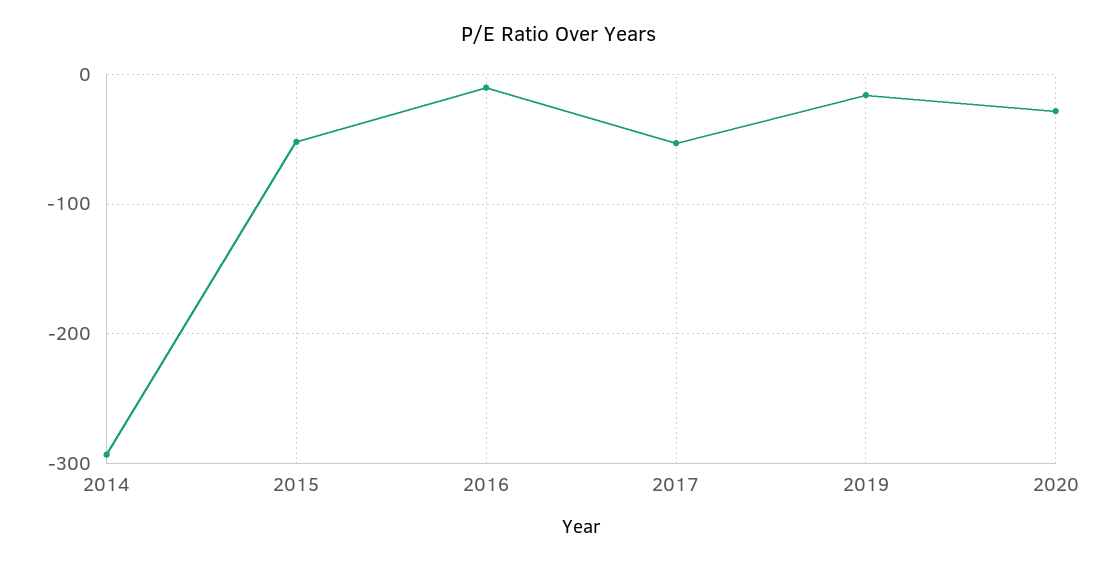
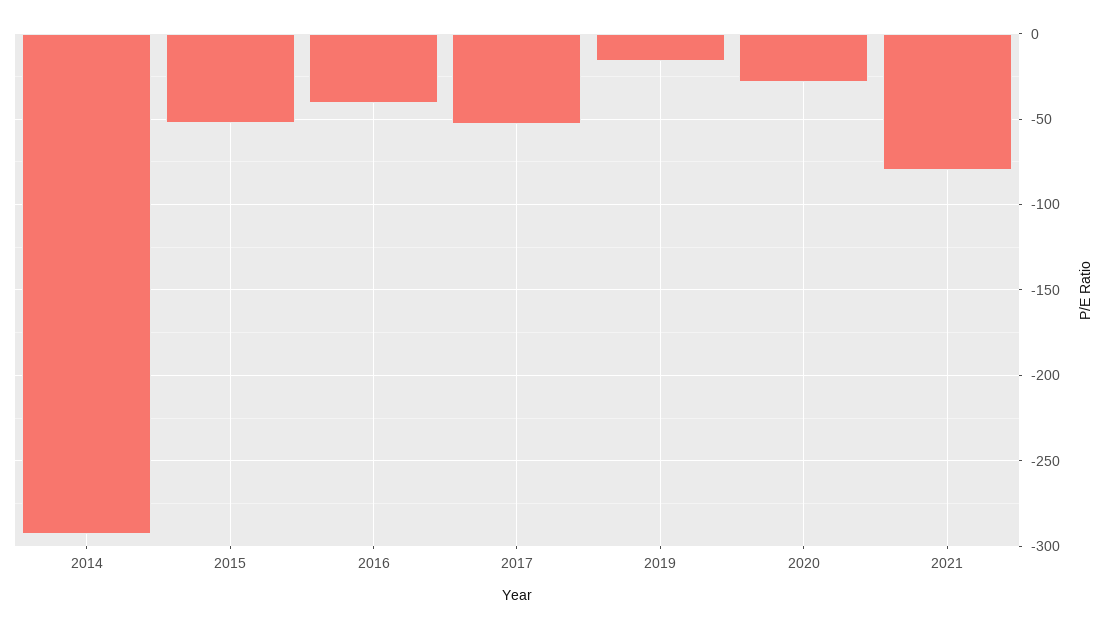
2016: -10 -> -40
2021: none -> -80

